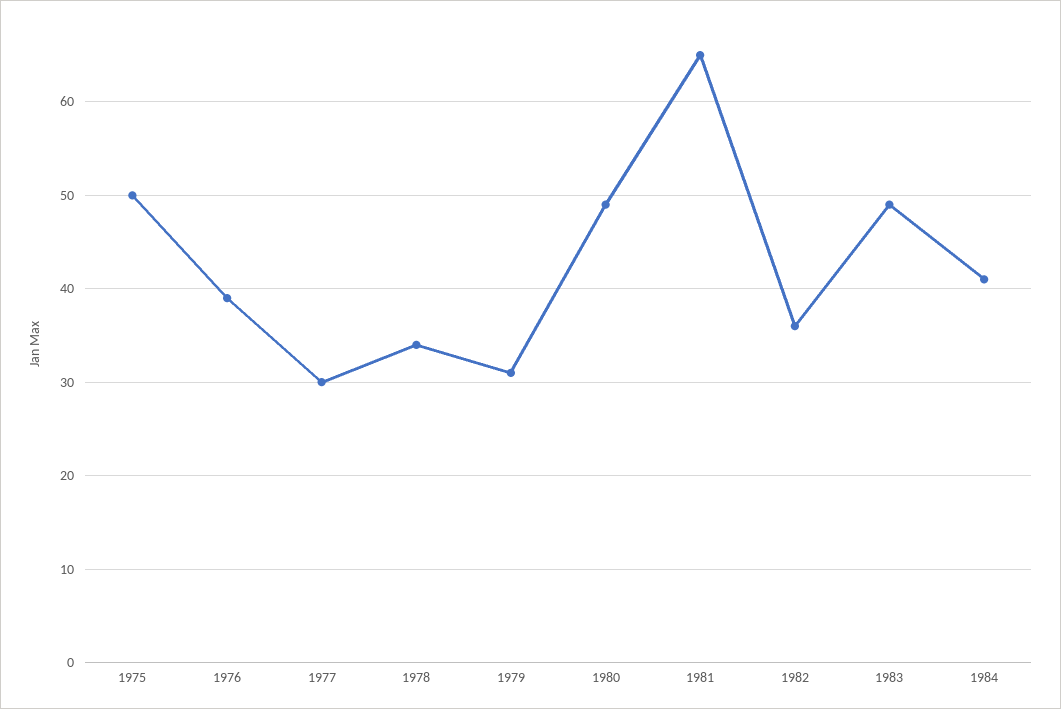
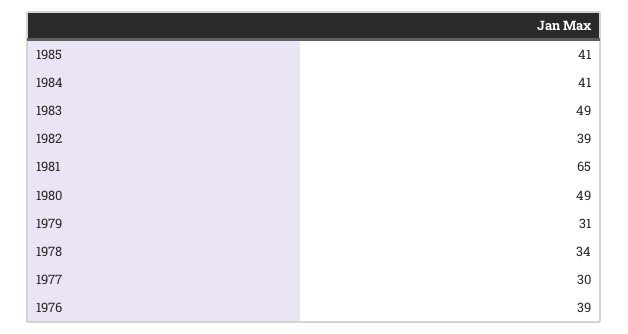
1975: 50 -> none
1982: 36 -> 39
1985: none -> 41

